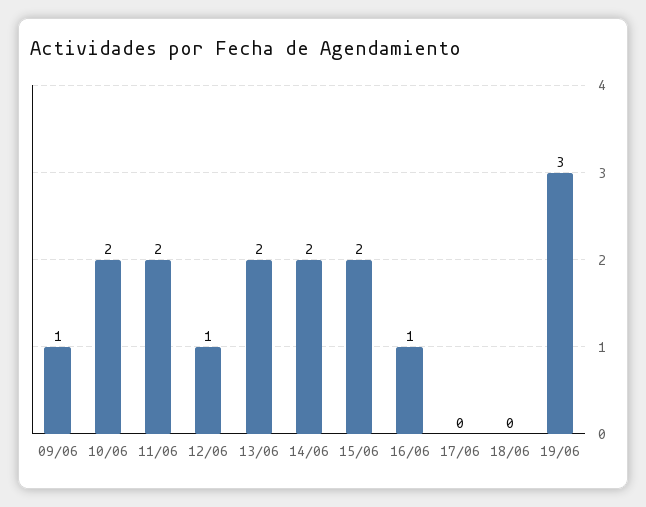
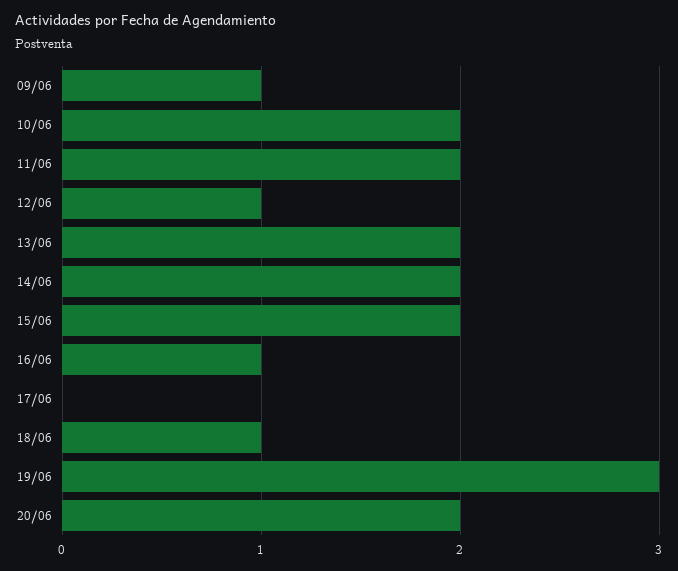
18/06: 0 -> 1
20/06: none -> 2

